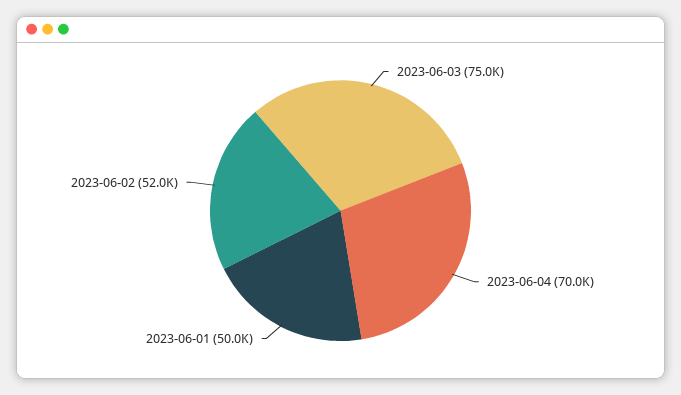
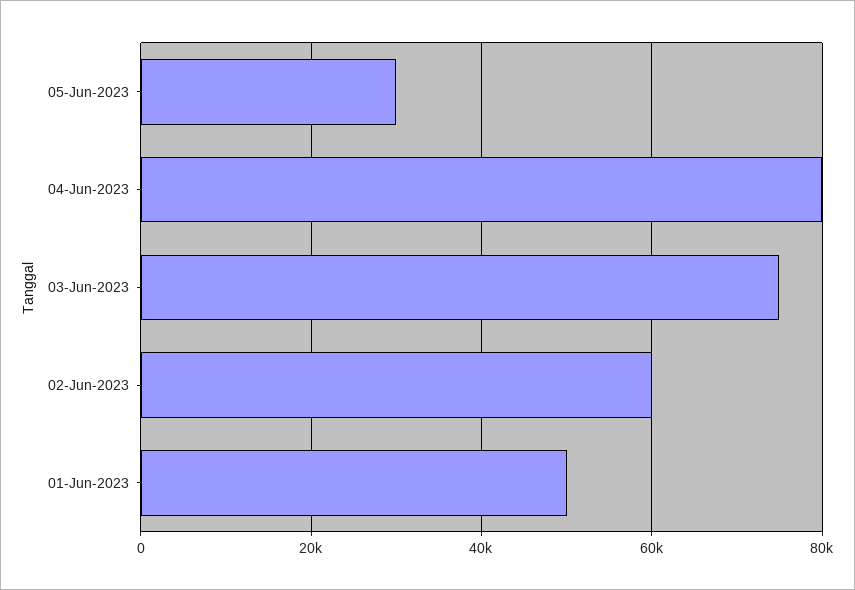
2023-06-04: 70000 -> 80000
2023-06-02: 52000 -> 60000
05-Jun-2023: none -> 30000

